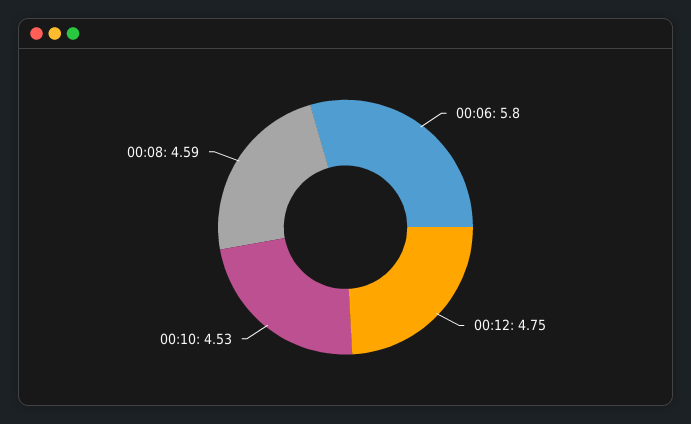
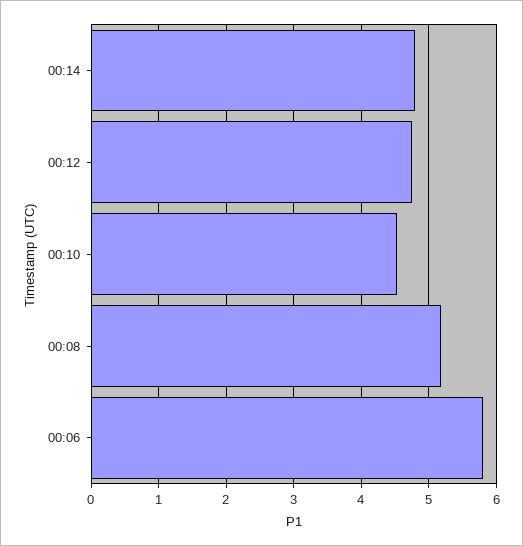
00:08: 4.59 -> 5.2
00:14: none -> 4.8

